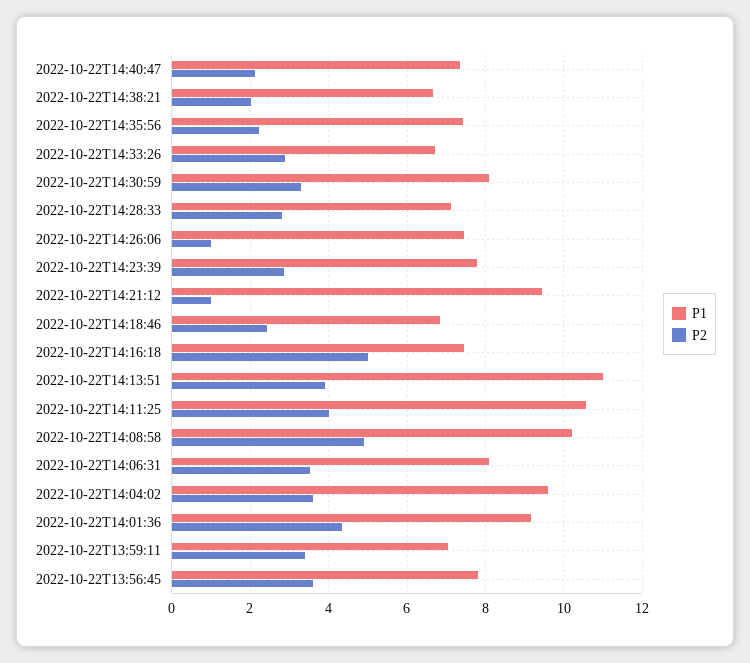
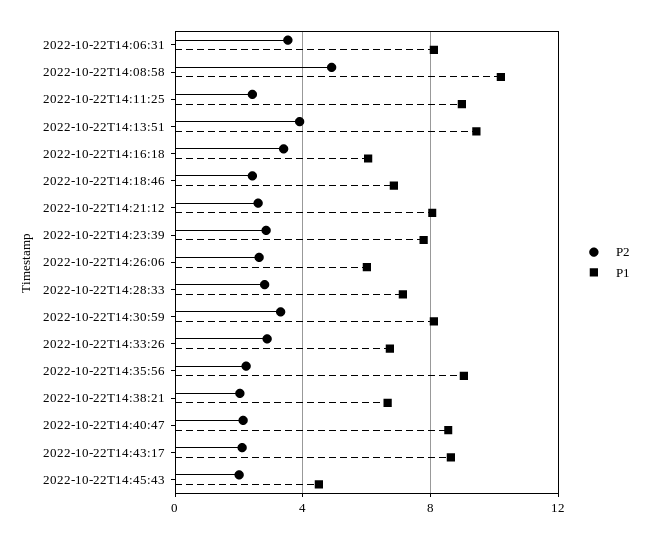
P1, 2022-10-22T14:40:47: 7.4 -> 8.5
P1, 2022-10-22T14:35:56: 7.4 -> 9
P1, 2022-10-22T14:26:06: 7.4 -> 6
P2, 2022-10-22T14:26:06: 1 -> 2.5
P1, 2022-10-22T14:21:12: 9.4 -> 8
P2, 2022-10-22T14:21:12: 1 -> 2.5
P1, 2022-10-22T14:16:18: 7.4 -> 6
P2, 2022-10-22T14:16:18: 5 -> 3.5
P1, 2022-10-22T14:13:51: 11 -> 9.5
P1, 2022-10-22T14:11:25: 10.6 -> 9
P2, 2022-10-22T14:11:25: 4 -> 2.5
P1, 2022-10-22T14:04:02: 9.6 -> none
P2, 2022-10-22T14:04:02: 3.6 -> none
P1, 2022-10-22T14:01:36: 9.2 -> none
P2, 2022-10-22T14:01:36: 4.4 -> none
P1, 2022-10-22T13:59:11: 7 -> none
P2, 2022-10-22T13:59:11: 3.4 -> none
P1, 2022-10-22T13:56:45: 7.8 -> none
P2, 2022-10-22T13:56:45: 3.6 -> none
P2, 2022-10-22T14:43:17: none -> 2
P1, 2022-10-22T14:43:17: none -> 8.5
P2, 2022-10-22T14:45:43: none -> 2
P1, 2022-10-22T14:45:43: none -> 4.5

